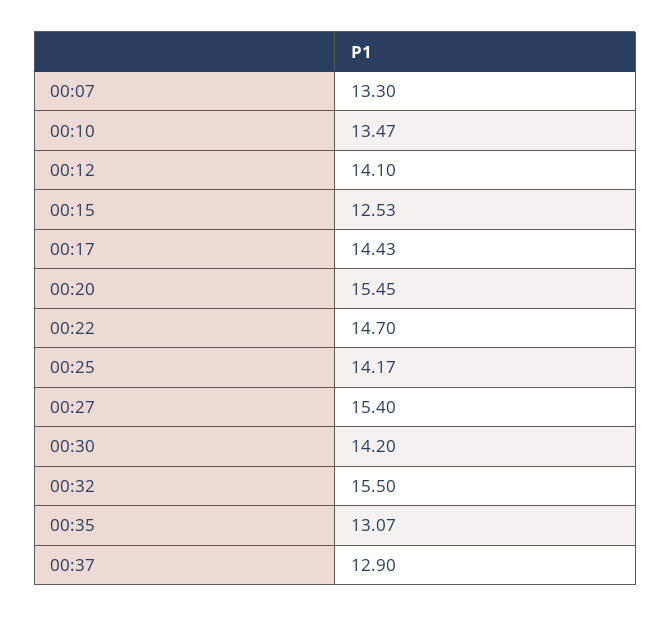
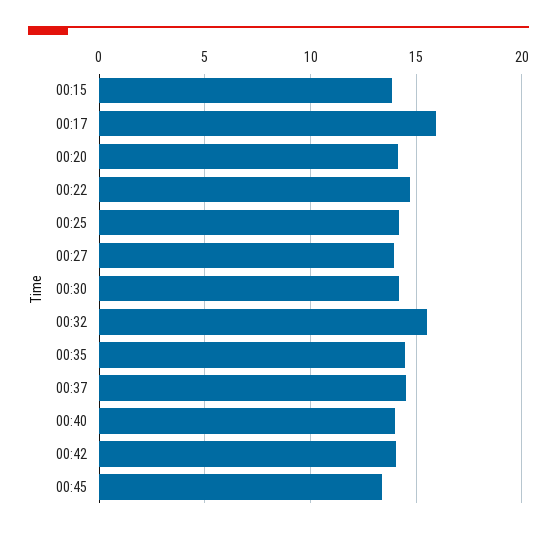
00:07: 13.3 -> none
00:10: 13.47 -> none
00:12: 14.1 -> none
00:15: 12.53 -> 14
00:17: 14.43 -> 16
00:20: 15.45 -> 14
00:27: 15.4 -> 14
00:35: 13.07 -> 14.5
00:37: 12.9 -> 14.5
00:40: none -> 14
00:42: none -> 14
00:45: none -> 13.5

